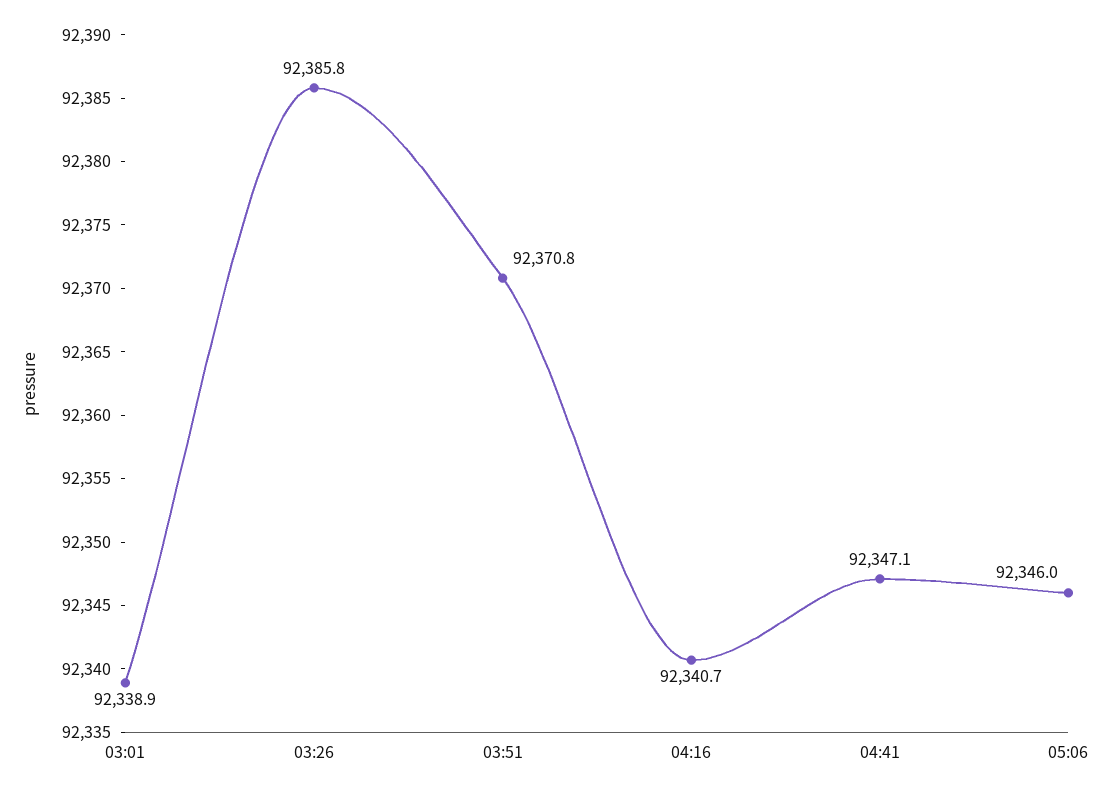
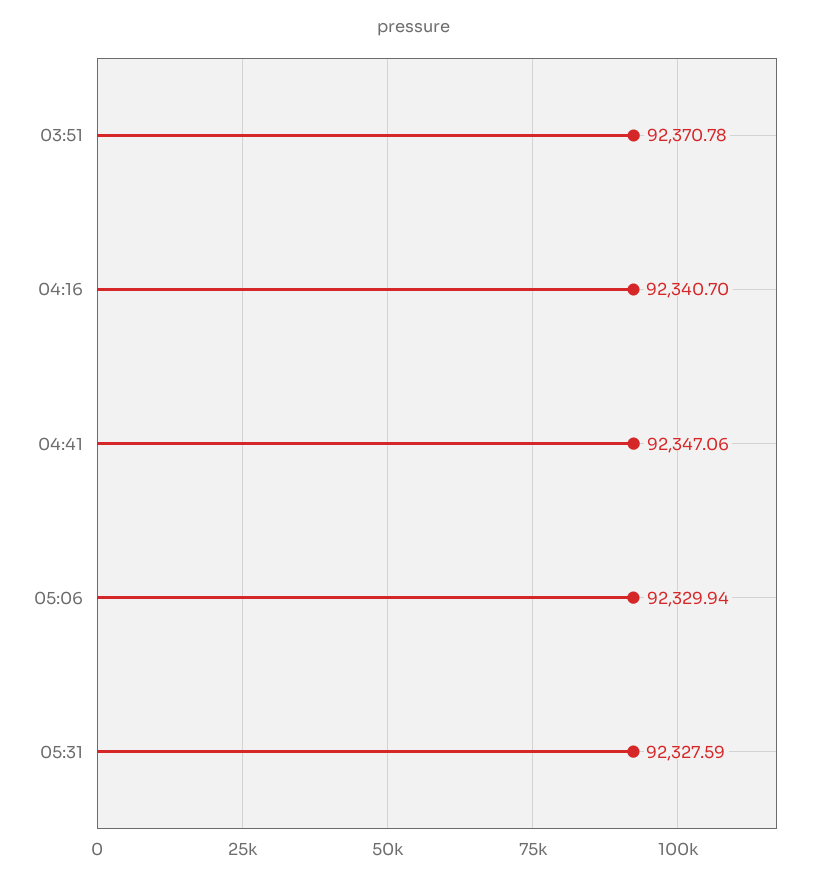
03:01: 92338.9 -> none
03:26: 92385.8 -> none
05:06: 92346 -> 92329.94
05:31: none -> 92327.59

